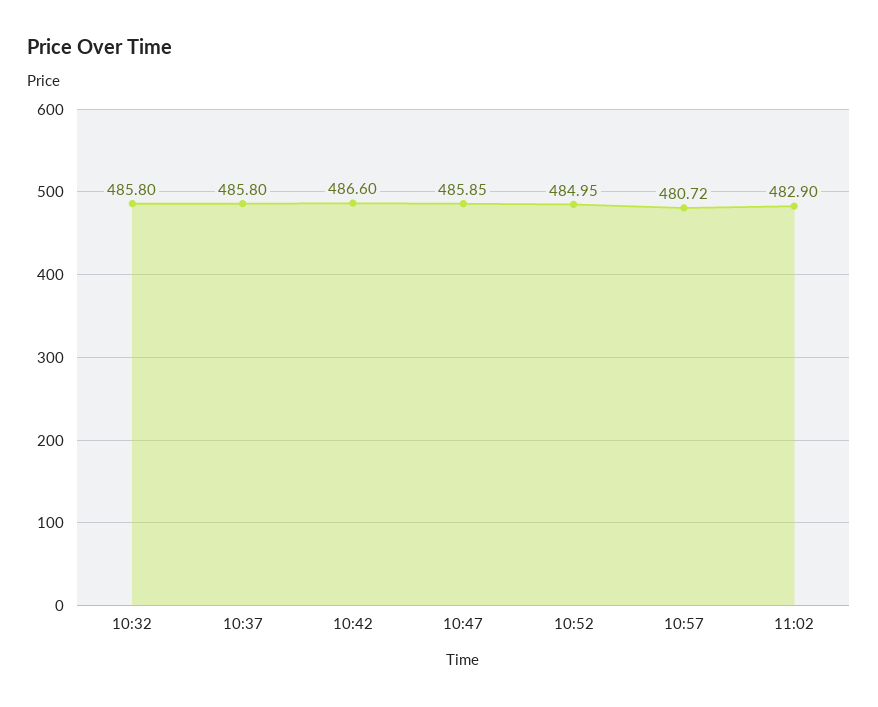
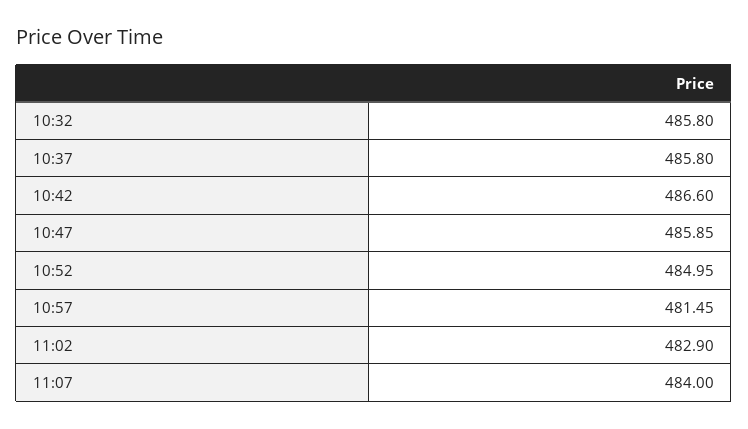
10:57: 480.72 -> 481.45
11:07: none -> 484

